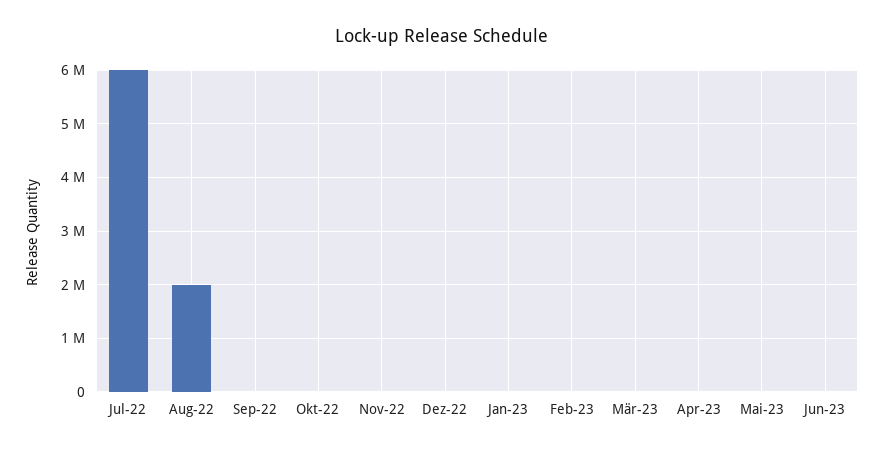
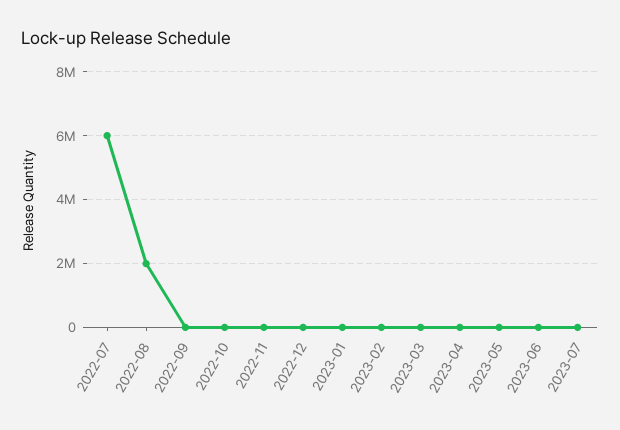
2023-07: none -> 0

